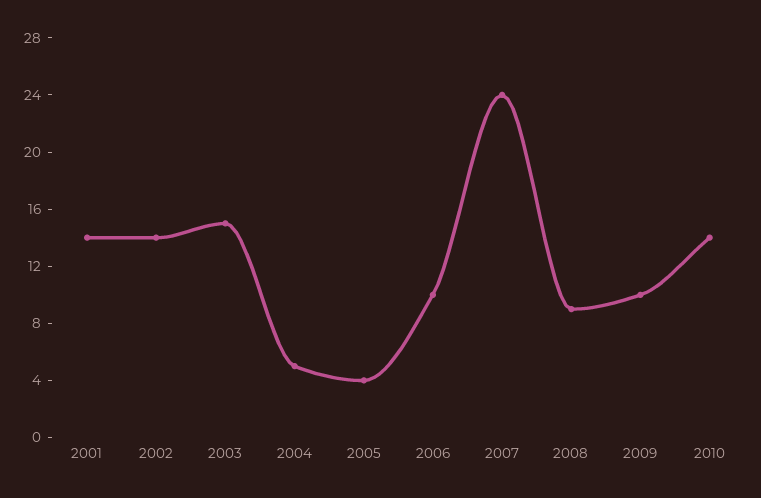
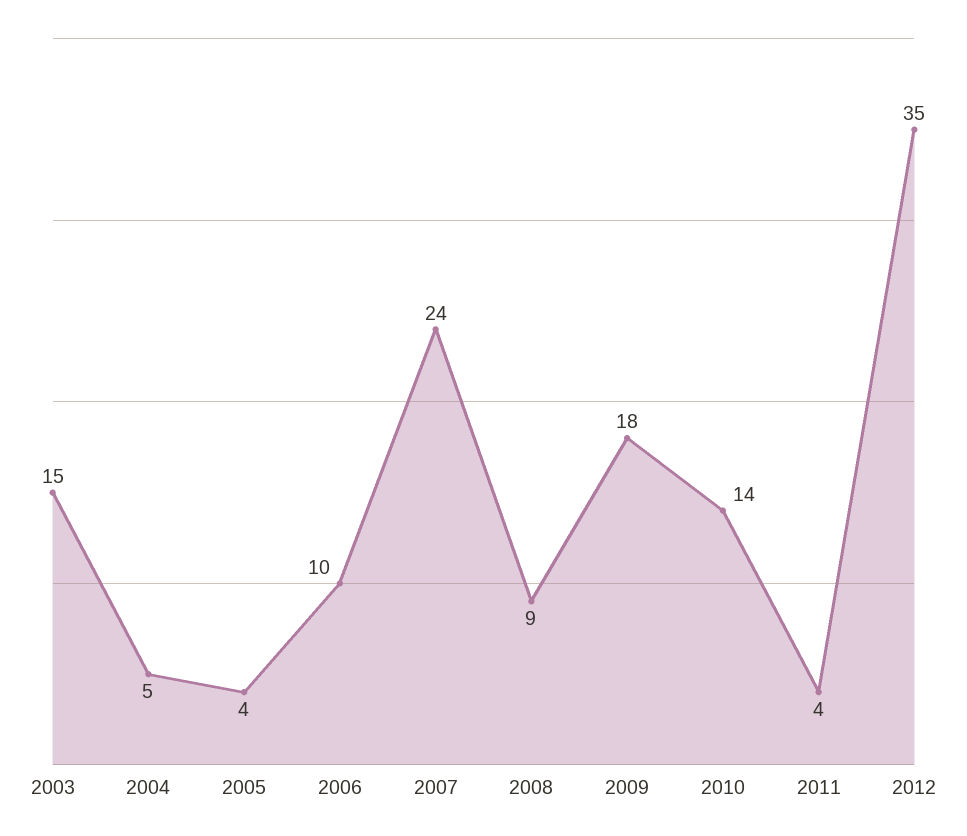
2001: 14 -> none
2002: 14 -> none
2009: 10 -> 18
2011: none -> 4
2012: none -> 35

